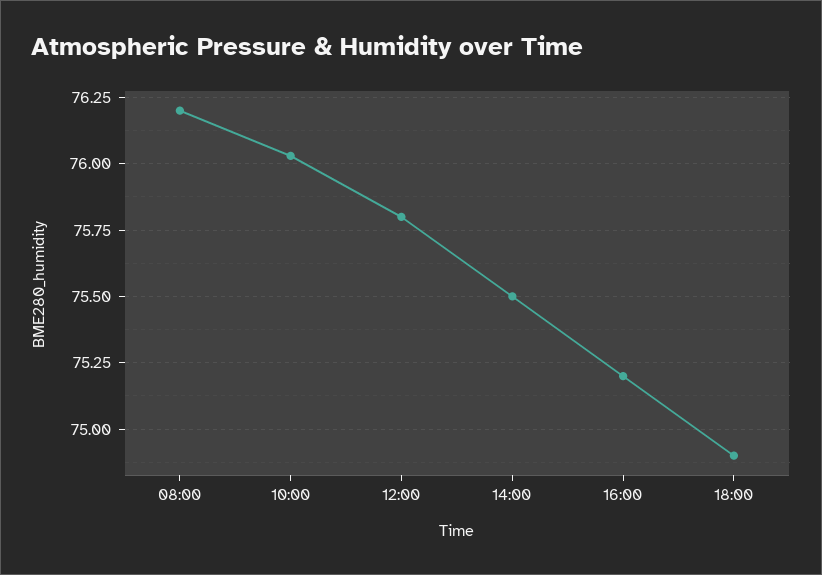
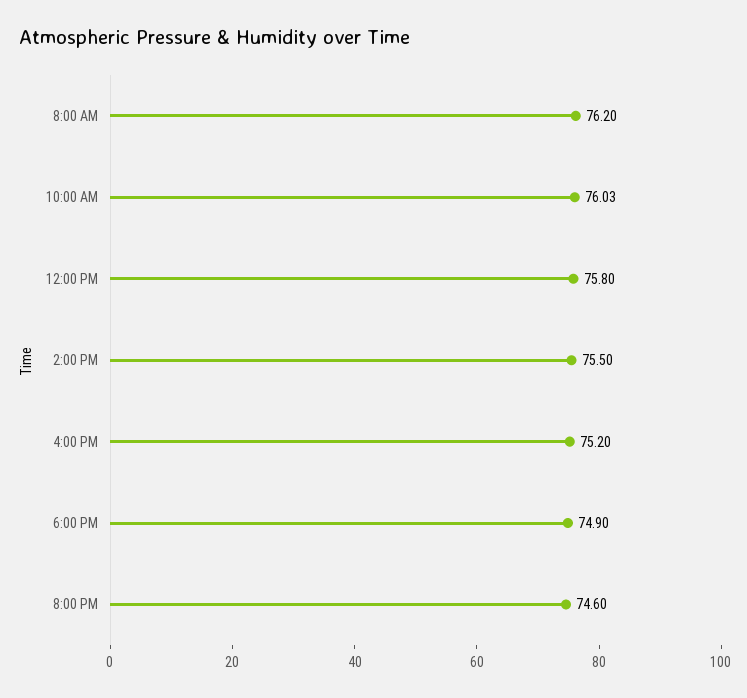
8:00 PM: none -> 74.6

